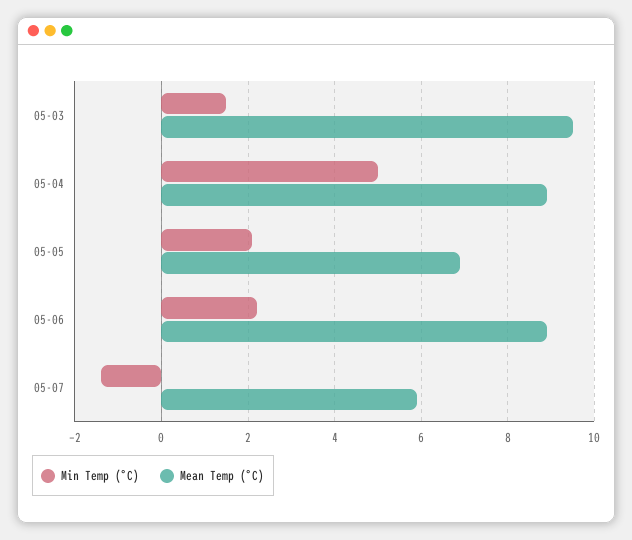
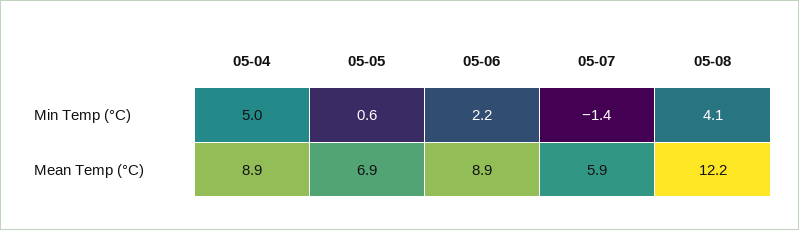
Min Temp (°C), 05-03: 1.5 -> none
Mean Temp (°C), 05-03: 9.5 -> none
Min Temp (°C), 05-05: 2 -> 0.6
Min Temp (°C), 05-08: none -> 4.1
Mean Temp (°C), 05-08: none -> 12.2

